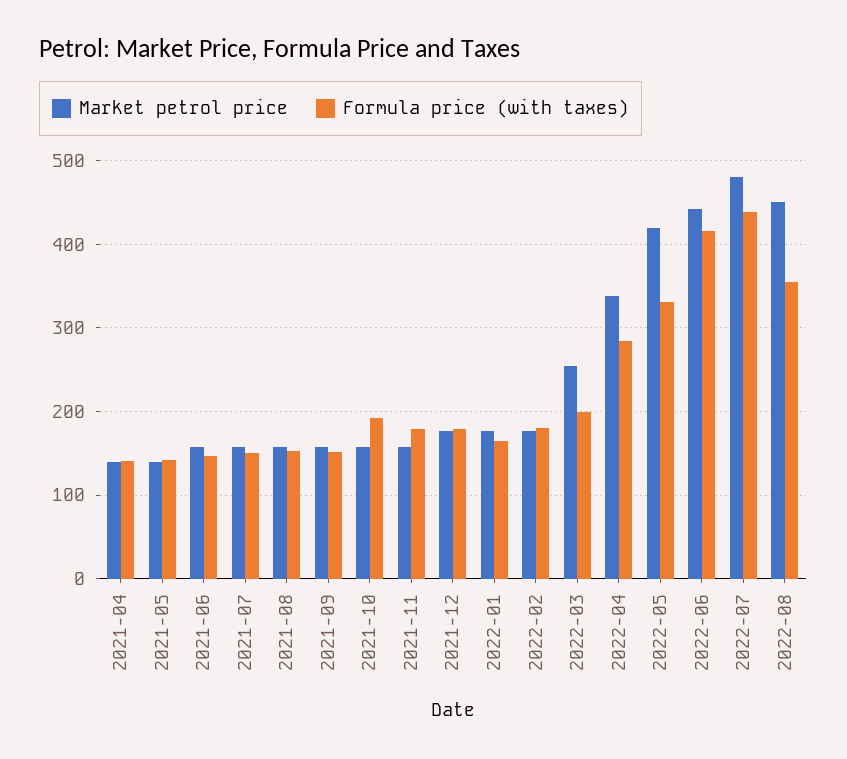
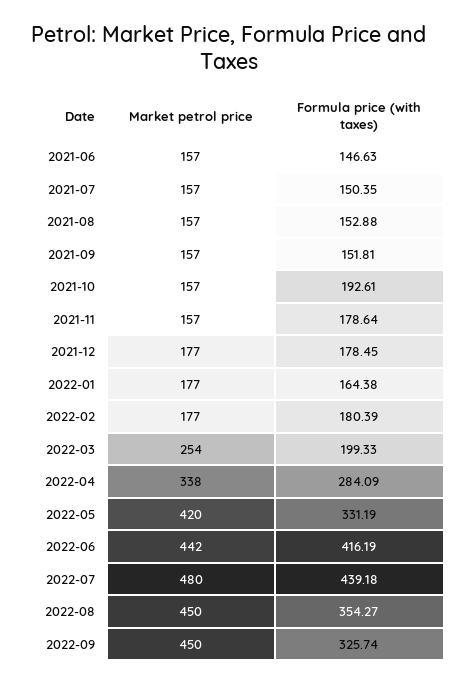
Market petrol price, 2021-04: 140 -> none
Formula price (with taxes), 2021-04: 140 -> none
Market petrol price, 2021-05: 140 -> none
Formula price (with taxes), 2021-05: 140 -> none
Market petrol price, 2022-09: none -> 450
Formula price (with taxes), 2022-09: none -> 325.74

